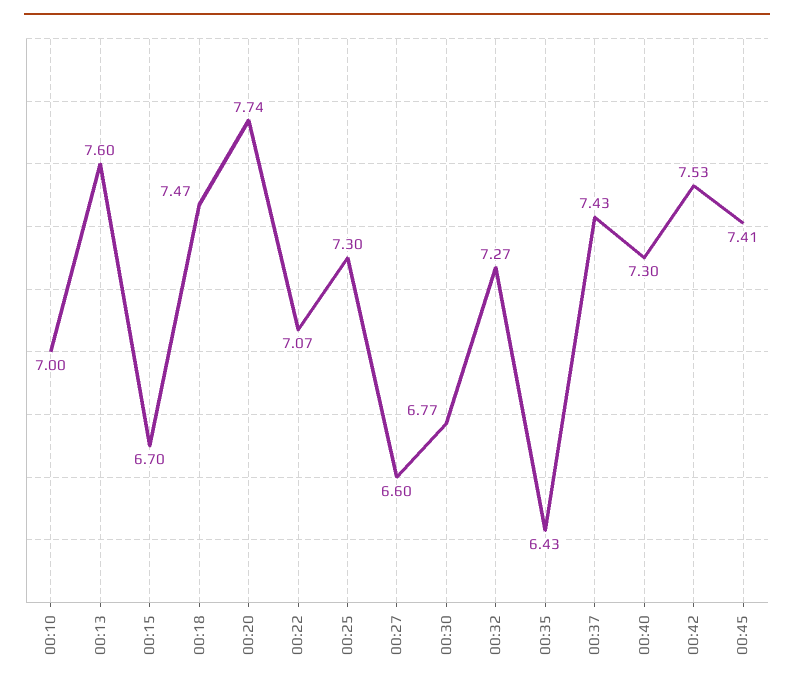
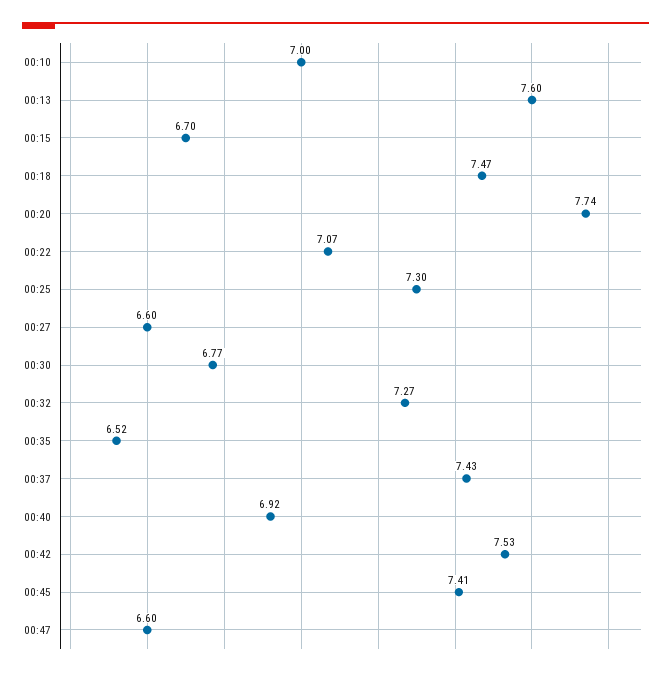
00:35: 6.43 -> 6.52
00:40: 7.3 -> 6.92
00:47: none -> 6.6

